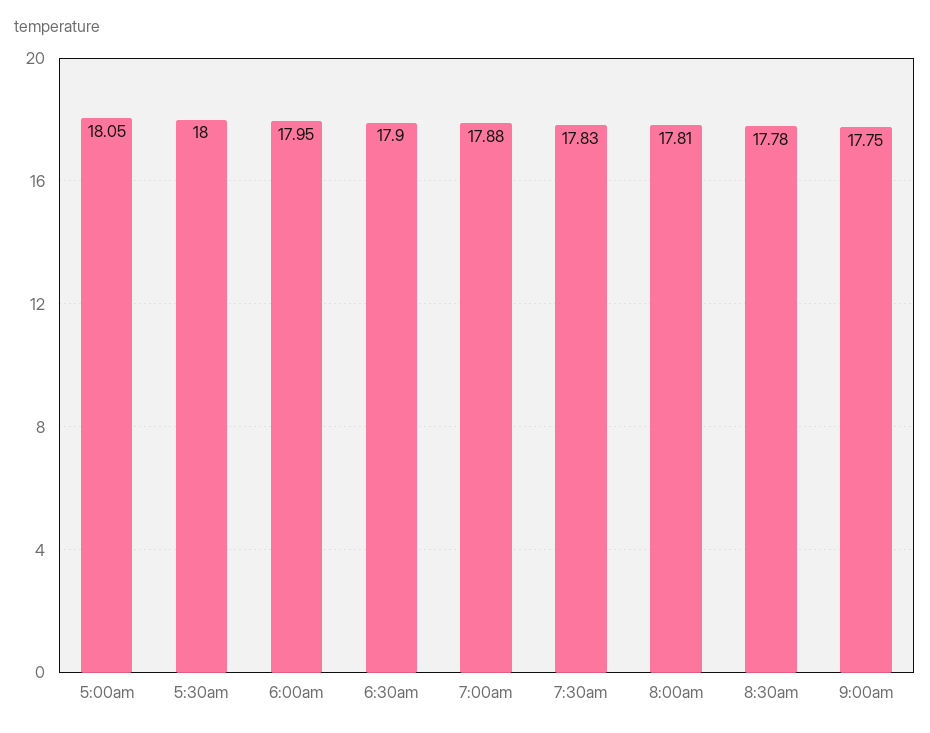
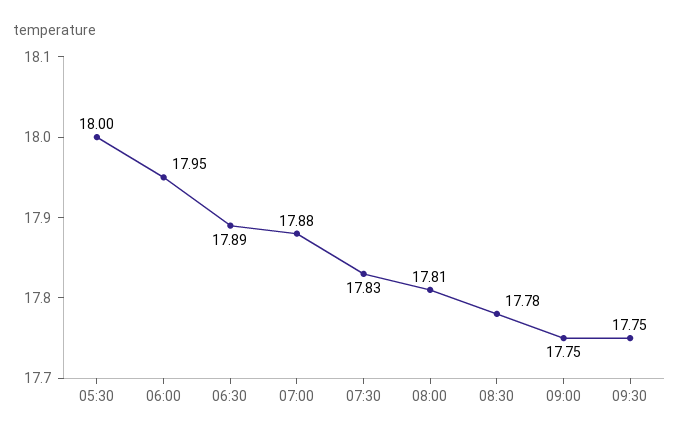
5:00am: 18.05 -> none
6:30am: 17.9 -> 17.89
09:30: none -> 17.75

